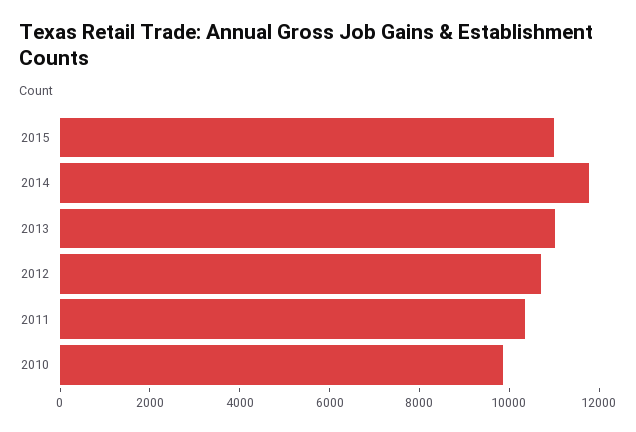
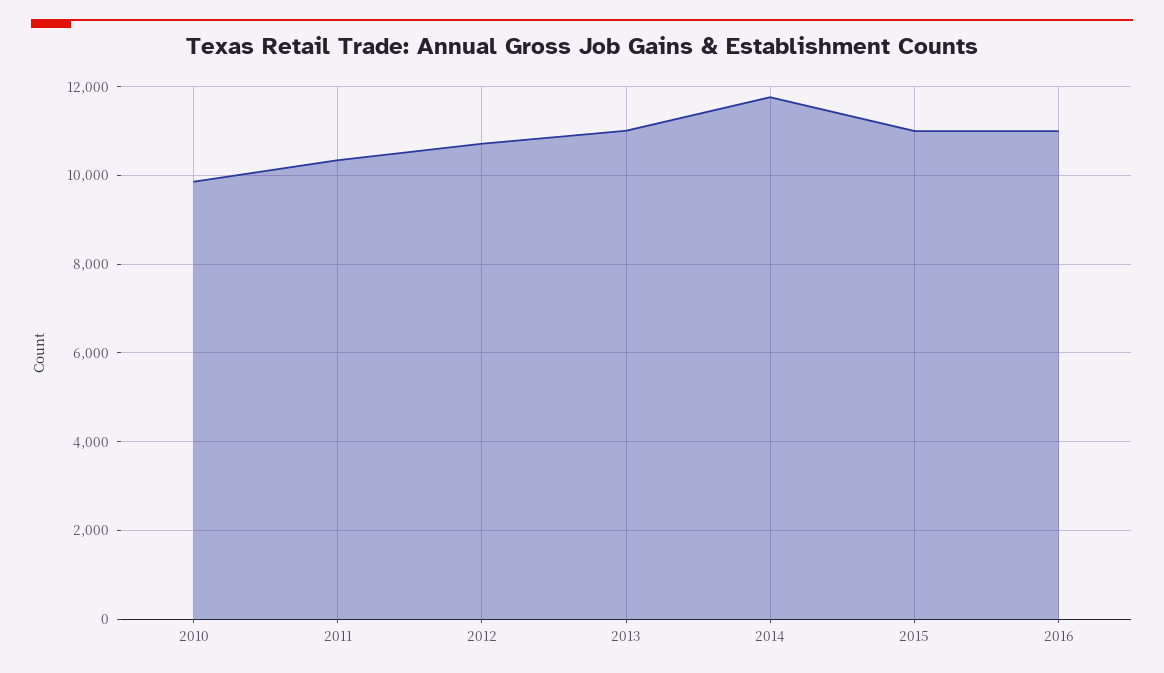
2016: none -> 11000

